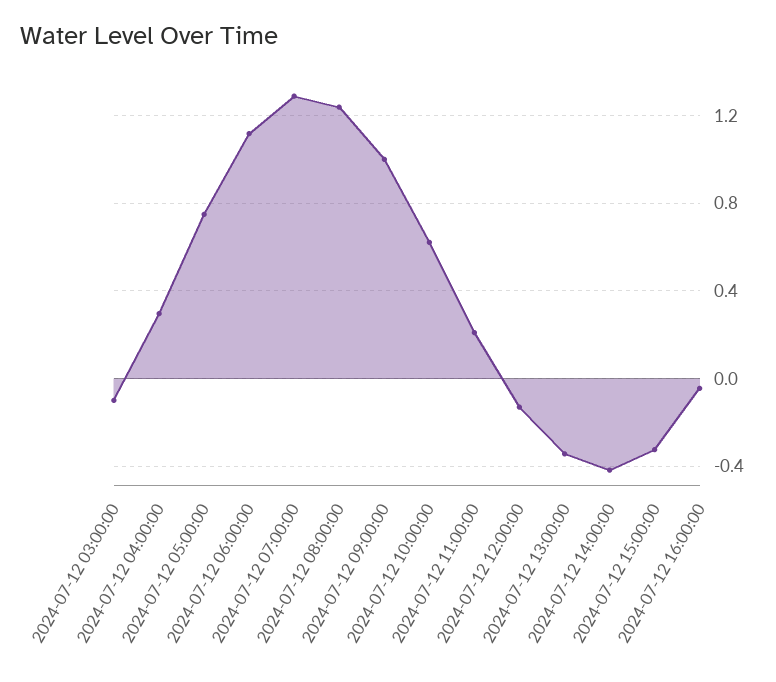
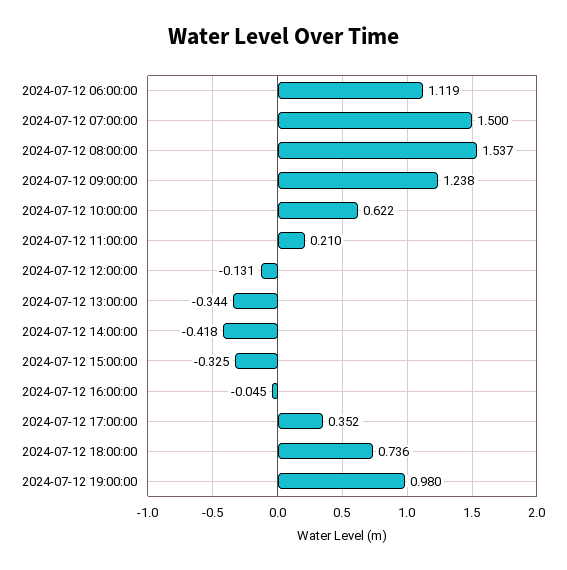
2024-07-12 03:00:00: -0.1 -> none
2024-07-12 04:00:00: 0.3 -> none
2024-07-12 05:00:00: 0.75 -> none
2024-07-12 07:00:00: 1.3 -> 1.5
2024-07-12 08:00:00: 1.25 -> 1.537
2024-07-12 09:00:00: 1 -> 1.238
2024-07-12 17:00:00: none -> 0.352
2024-07-12 18:00:00: none -> 0.736
2024-07-12 19:00:00: none -> 0.98

